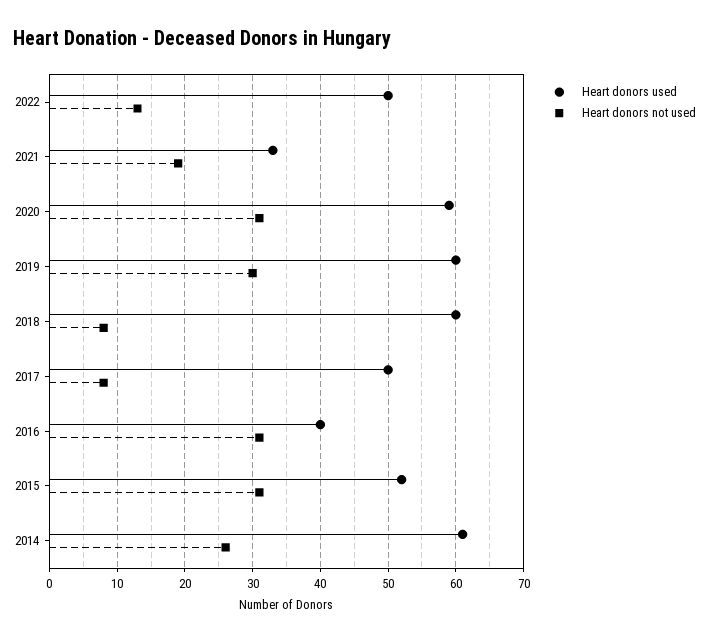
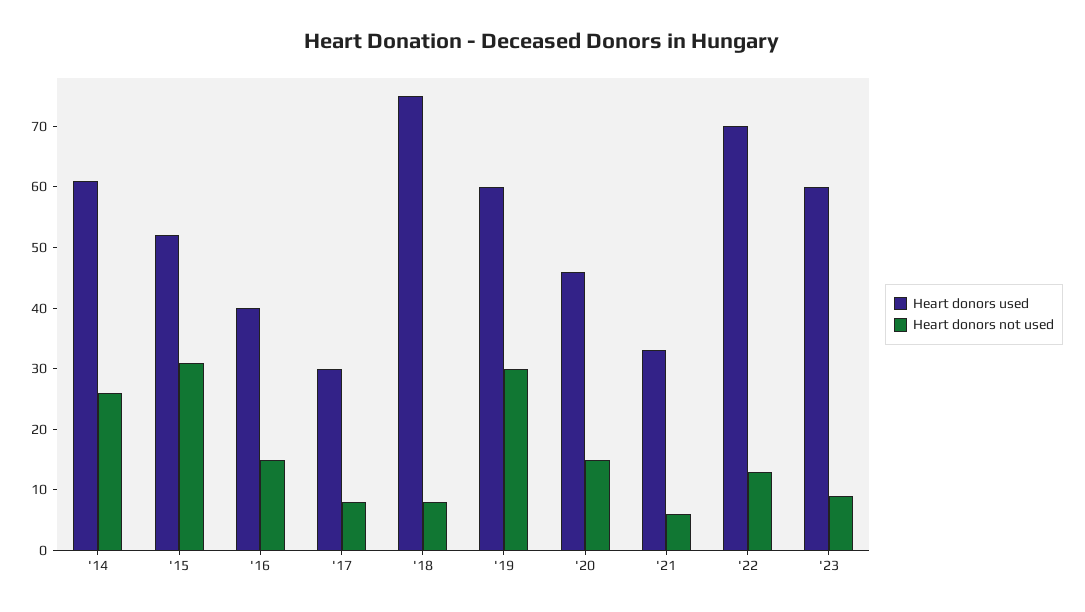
Heart donors used, 2022: 50 -> 70
Heart donors not used, 2021: 19 -> 5
Heart donors used, 2020: 59 -> 45
Heart donors not used, 2020: 31 -> 15
Heart donors used, 2018: 60 -> 75
Heart donors used, 2017: 50 -> 30
Heart donors not used, 2016: 31 -> 15
Heart donors used, '23: none -> 60
Heart donors not used, '23: none -> 10

